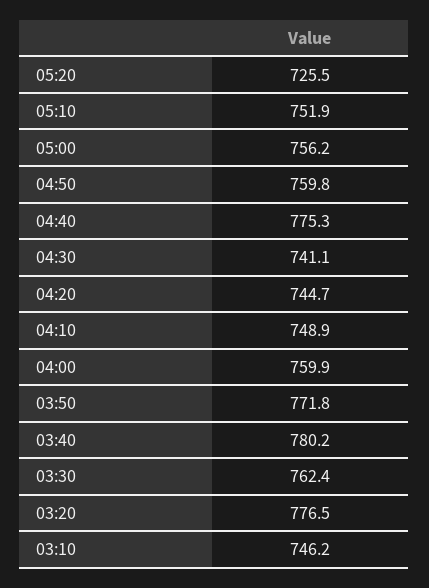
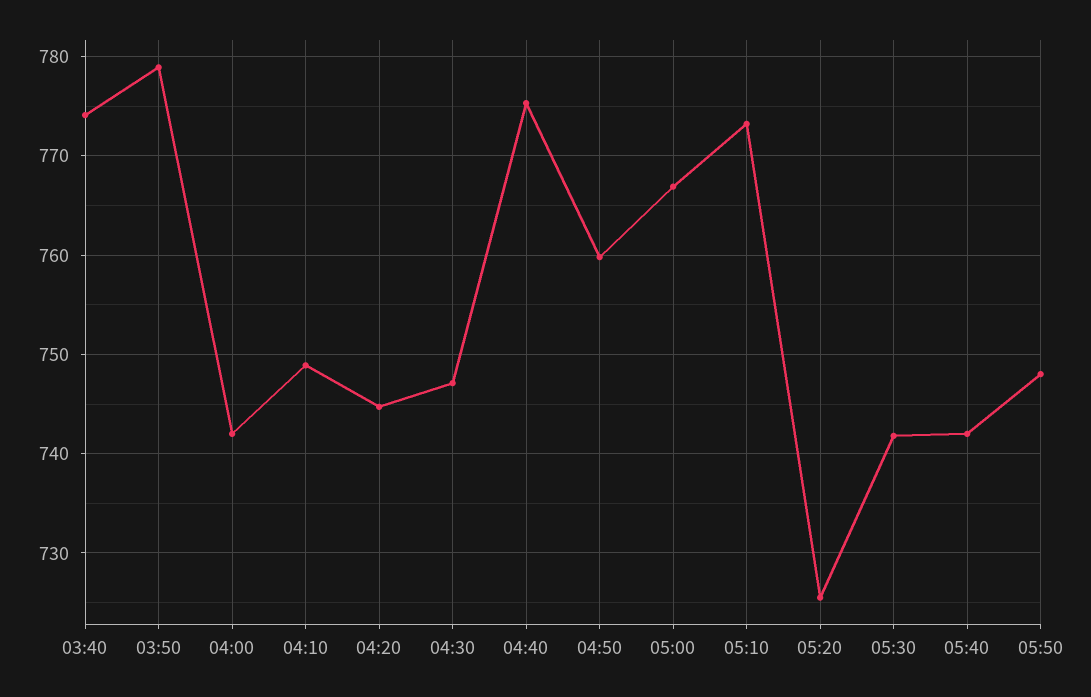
05:10: 751.9 -> 773
05:00: 756.2 -> 767
04:30: 741.1 -> 747
04:00: 759.9 -> 742
03:50: 771.8 -> 779
03:40: 780.2 -> 774
03:30: 762.4 -> none
03:20: 776.5 -> none
03:10: 746.2 -> none
05:30: none -> 742
05:40: none -> 742
05:50: none -> 748

